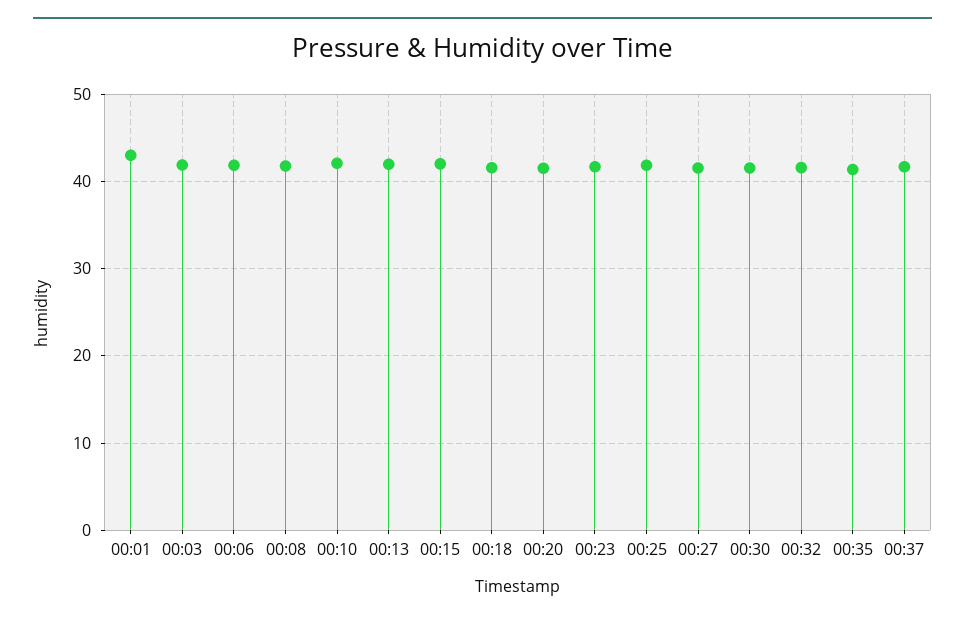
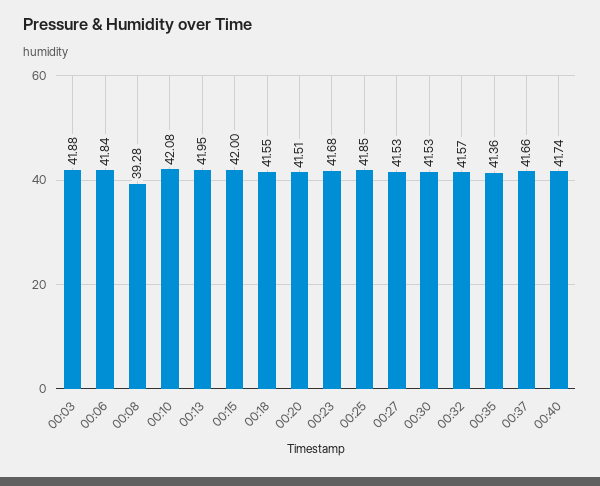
00:01: 43 -> none
00:08: 42 -> 39.28
00:40: none -> 41.74

